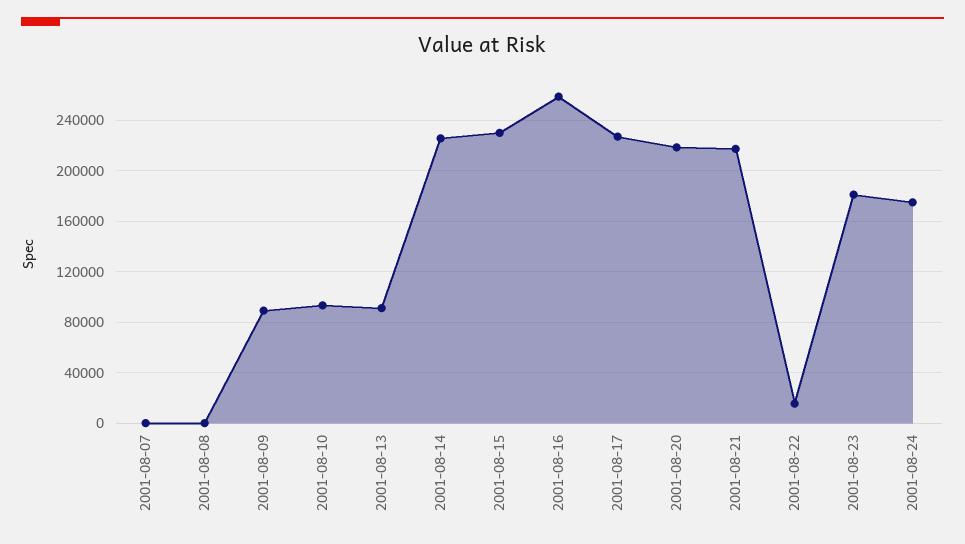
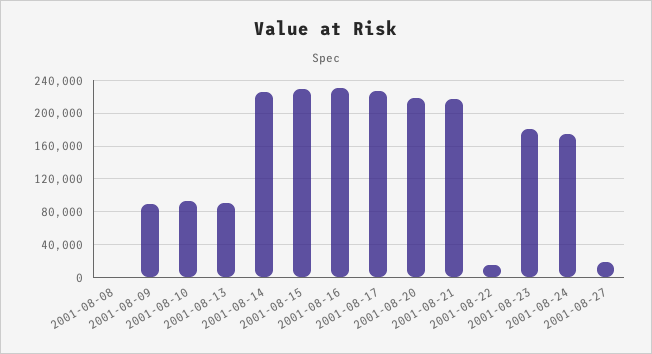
2001-08-07: 0 -> none
2001-08-16: 260000 -> 230000
2001-08-27: none -> 20000

